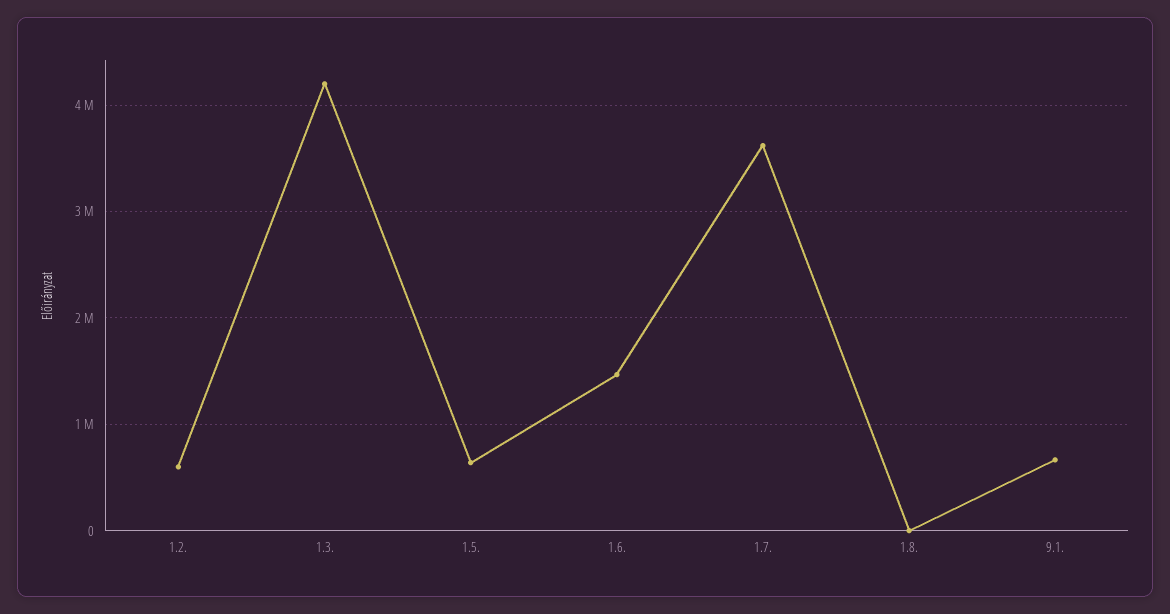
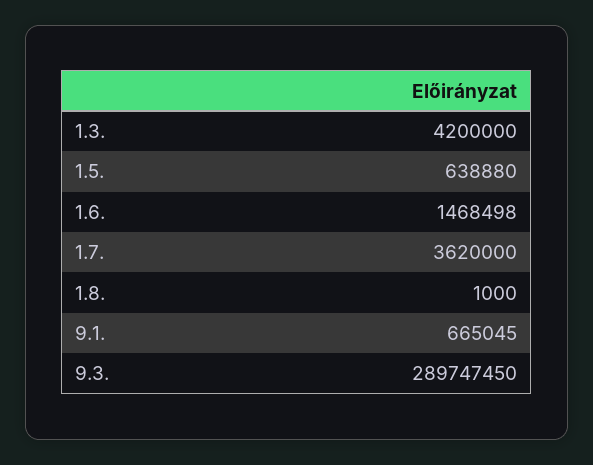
1.2.: 600000 -> none
9.3.: none -> 289747450

